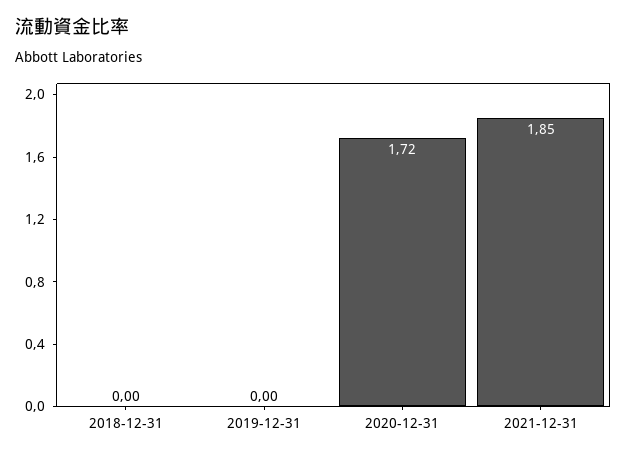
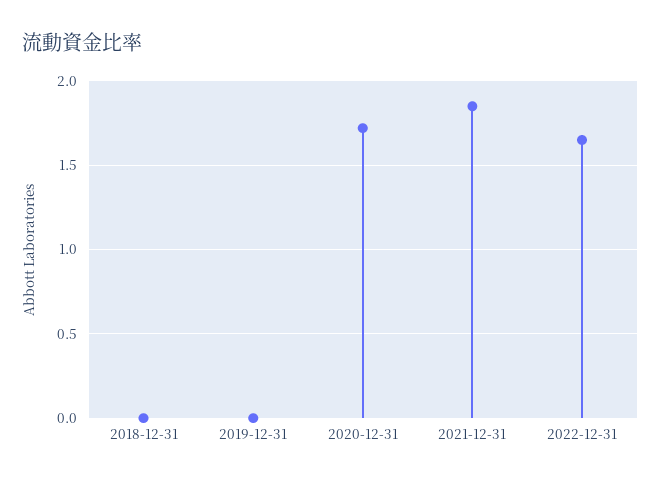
2022-12-31: none -> 1.65

